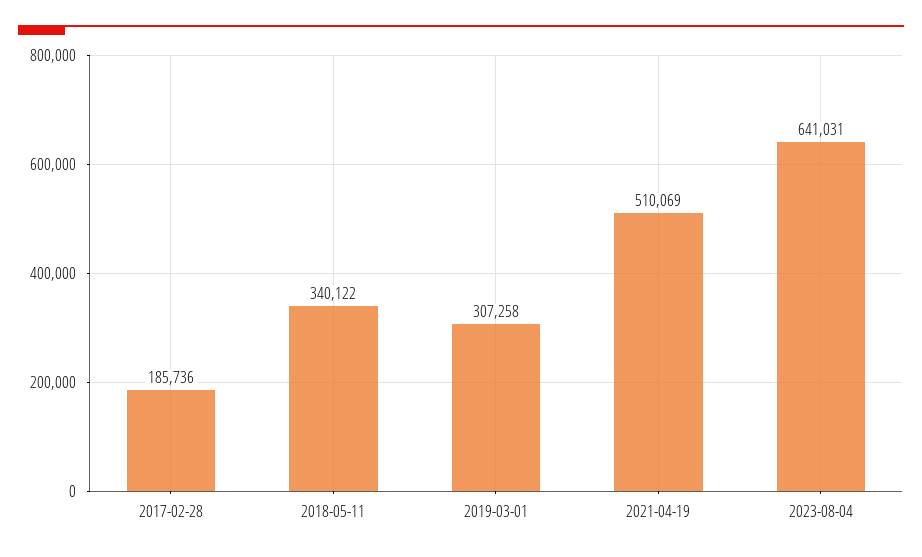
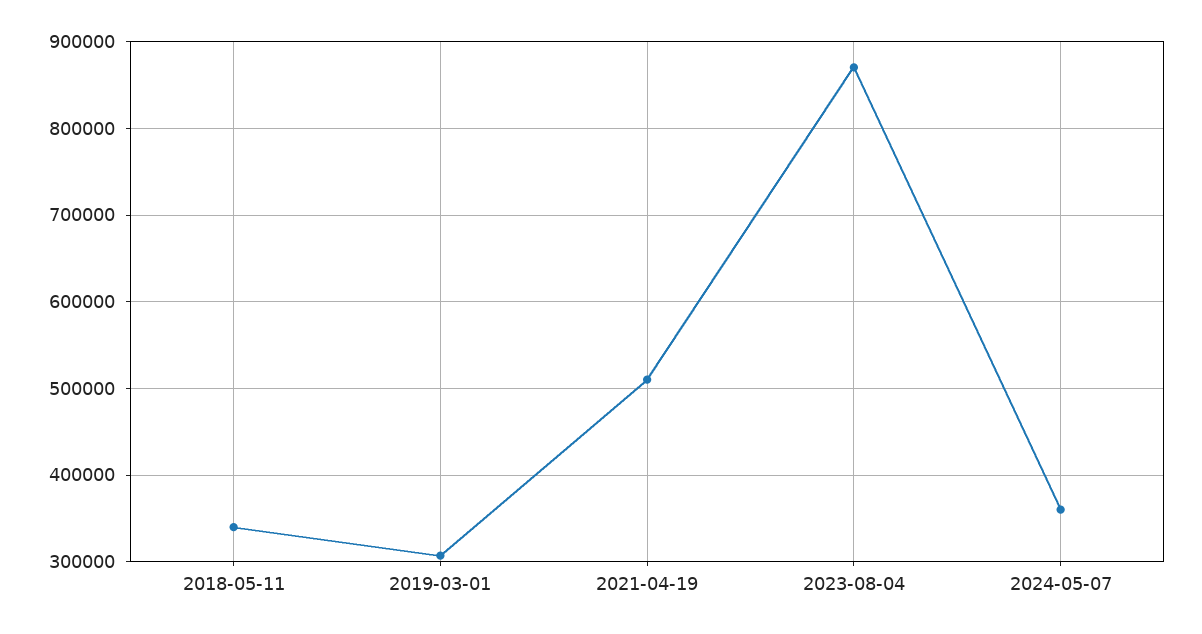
2017-02-28: 185736 -> none
2023-08-04: 641031 -> 870000
2024-05-07: none -> 360000

